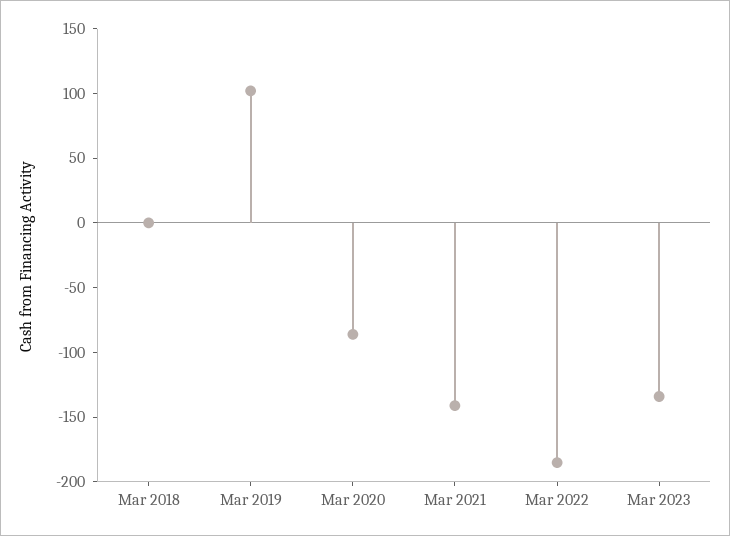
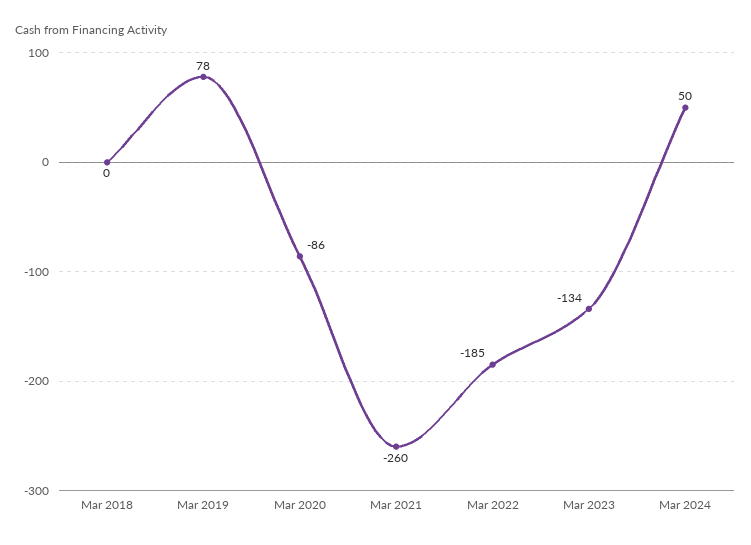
Mar 2019: 100 -> 78
Mar 2021: -140 -> -260
Mar 2024: none -> 50

